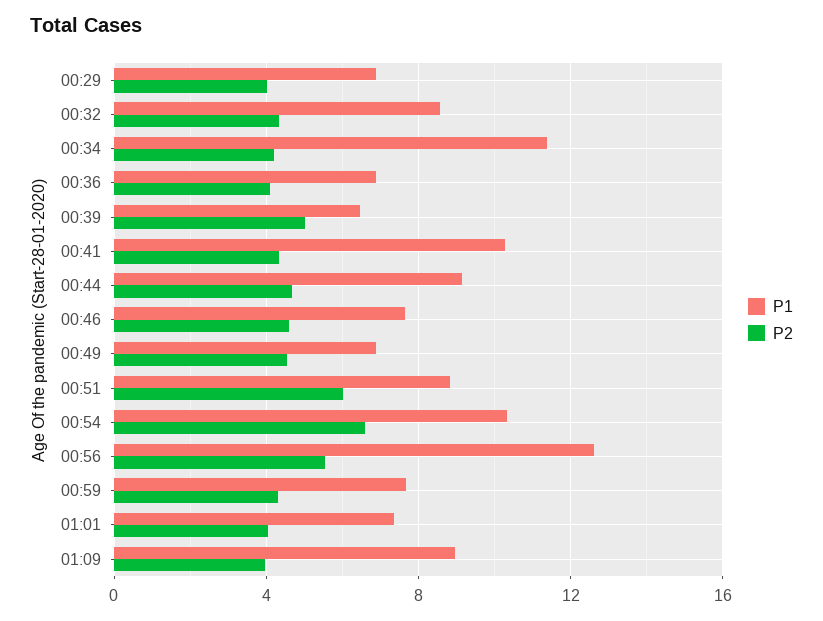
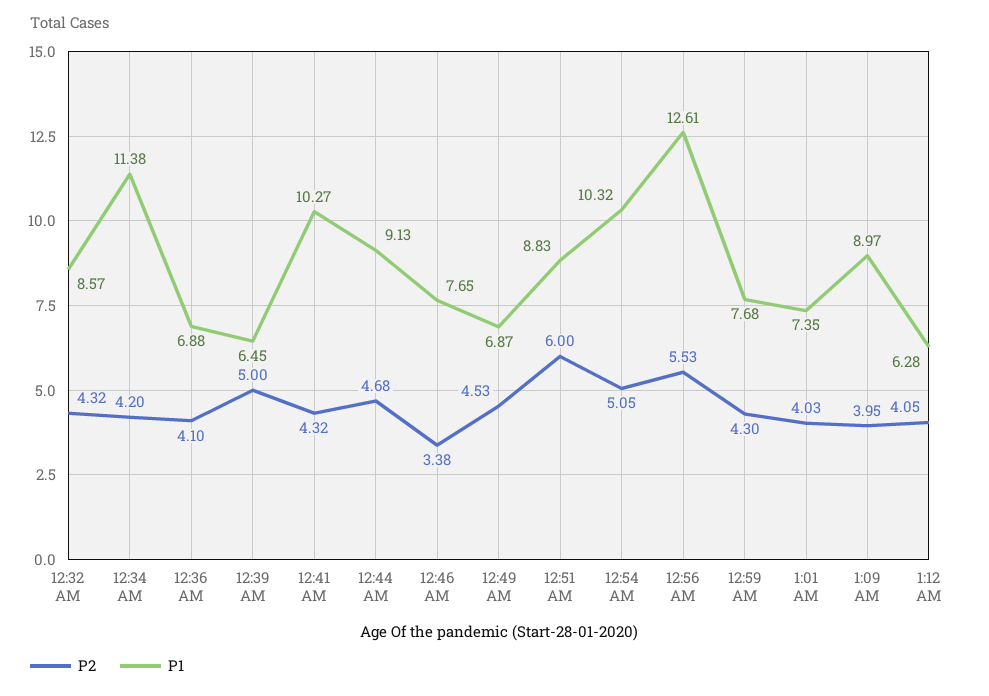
P1, 00:29: 7 -> none
P2, 00:29: 4 -> none
P2, 00:46: 4.5 -> 3.38
P2, 00:54: 6.5 -> 5.05
P2, 1:12 AM: none -> 4.05
P1, 1:12 AM: none -> 6.28

